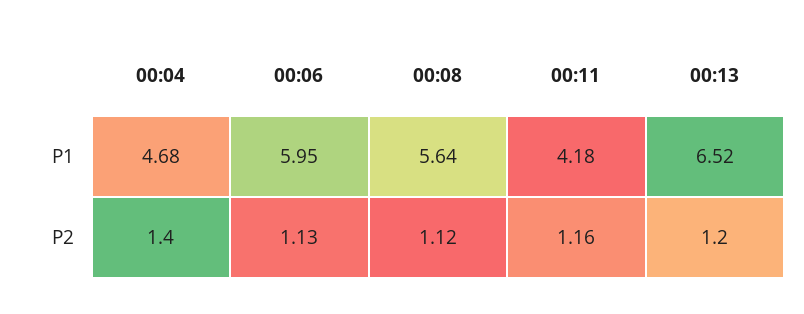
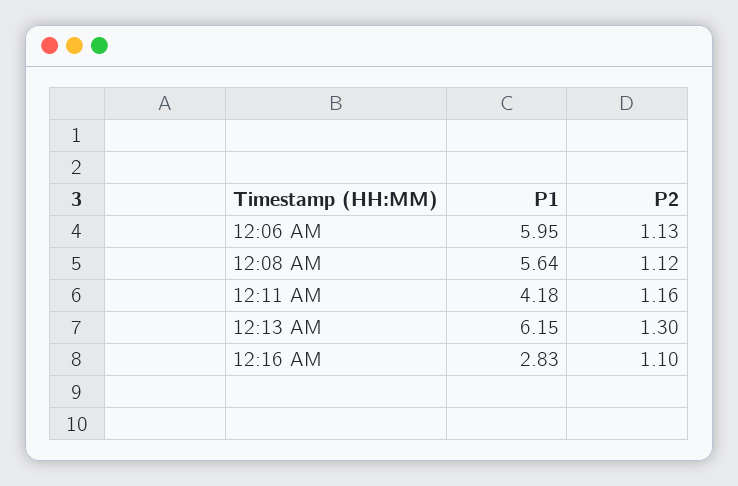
00:04, P1: 4.68 -> none
00:13, P1: 6.52 -> 6.15
00:04, P2: 1.4 -> none
00:13, P2: 1.2 -> 1.3
12:16 AM, P1: none -> 2.83
12:16 AM, P2: none -> 1.1

